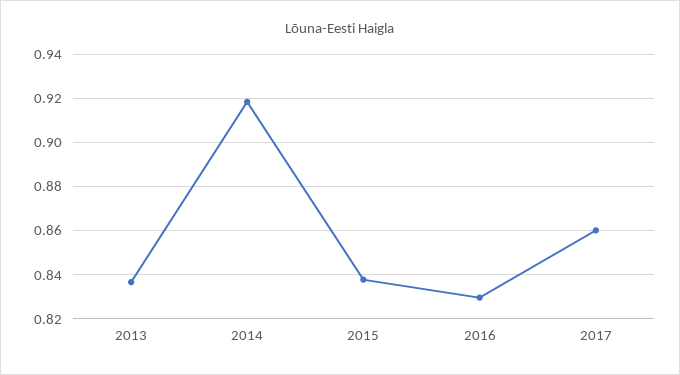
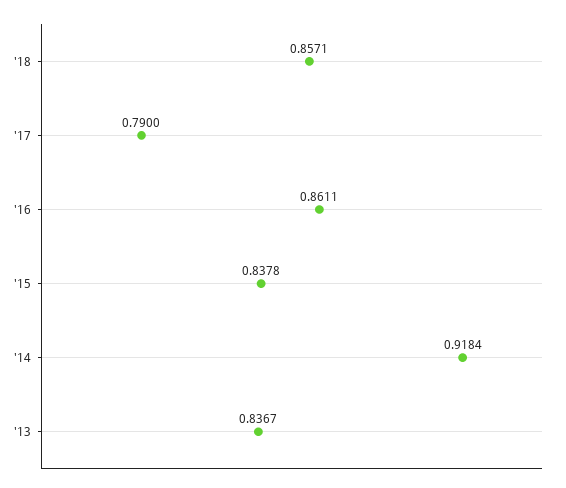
2016: 0.83 -> 0.8611
2017: 0.86 -> 0.79
'18: none -> 0.8571

